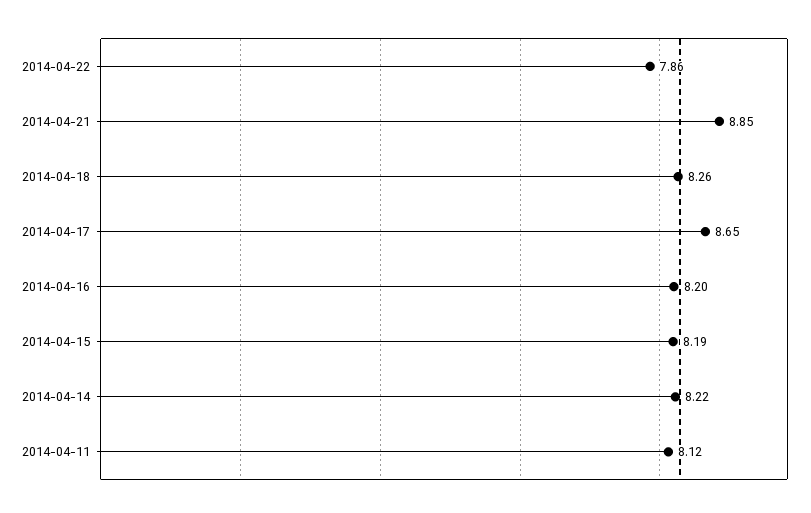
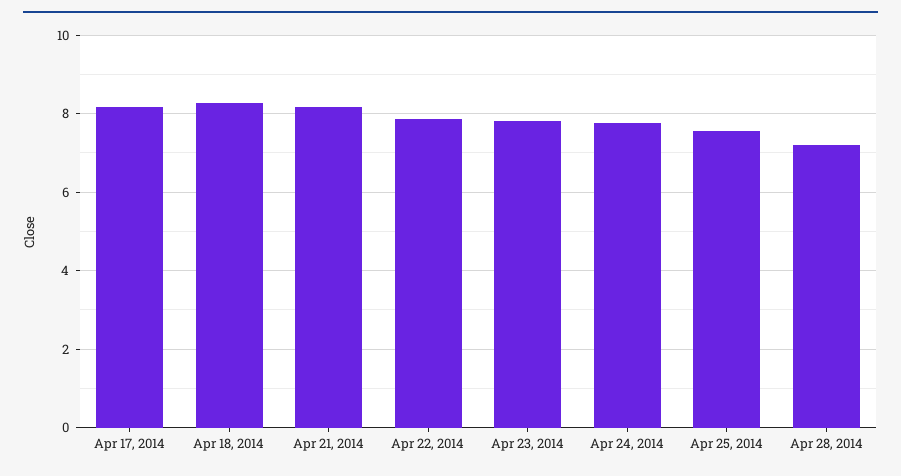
2014-04-21: 8.85 -> 8.2
2014-04-17: 8.65 -> 8.2
2014-04-16: 8.2 -> none
2014-04-15: 8.19 -> none
2014-04-14: 8.22 -> none
2014-04-11: 8.12 -> none
Apr 23, 2014: none -> 7.8
Apr 24, 2014: none -> 7.8
Apr 25, 2014: none -> 7.6
Apr 28, 2014: none -> 7.2

